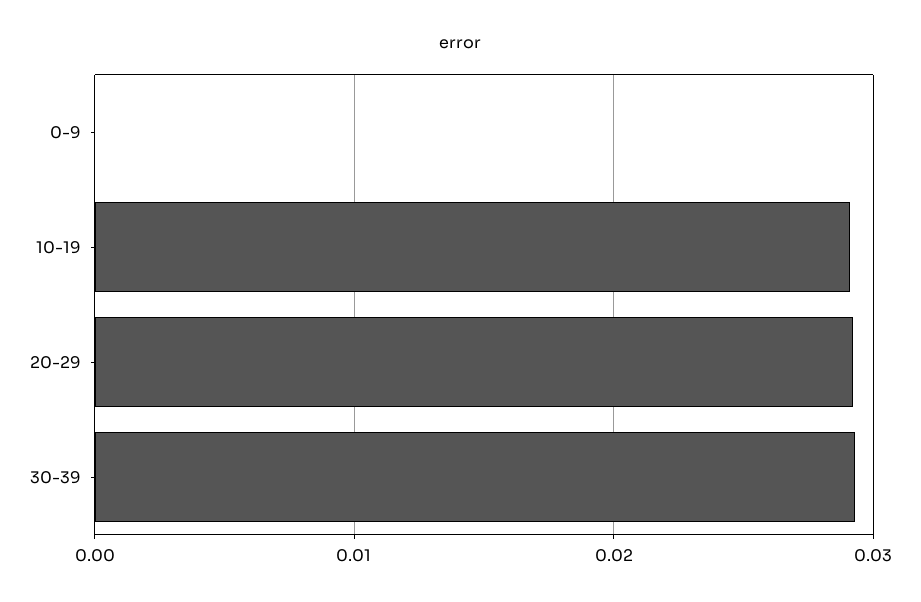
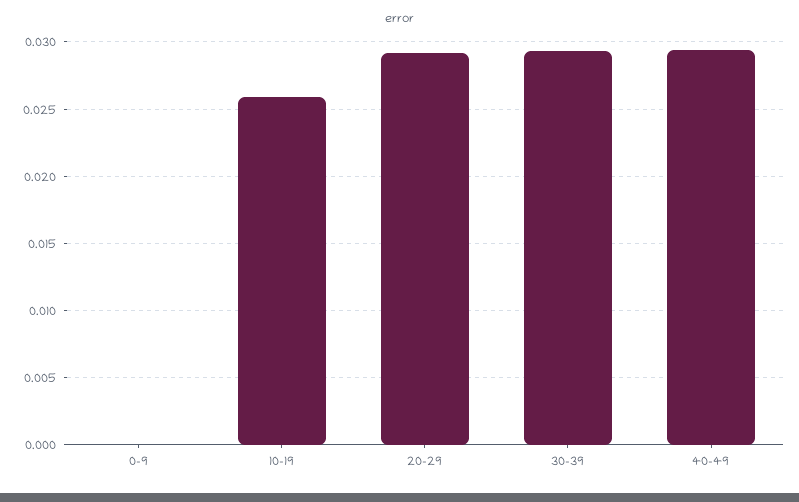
10-19: 0.029 -> 0.026
40-49: none -> 0.0295

